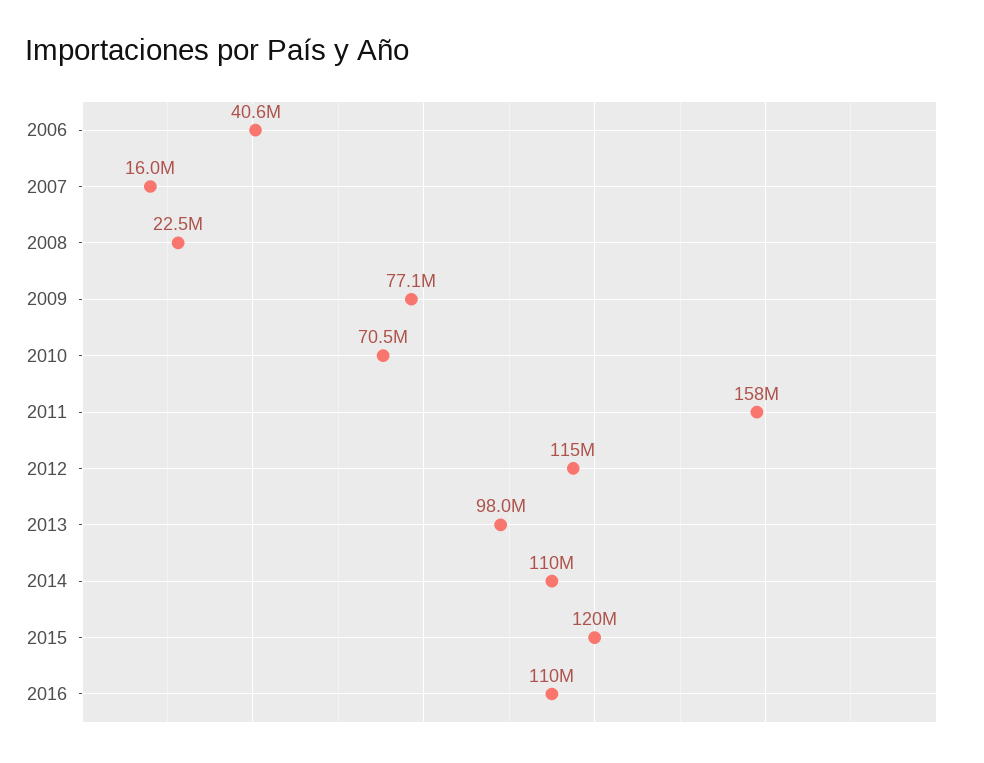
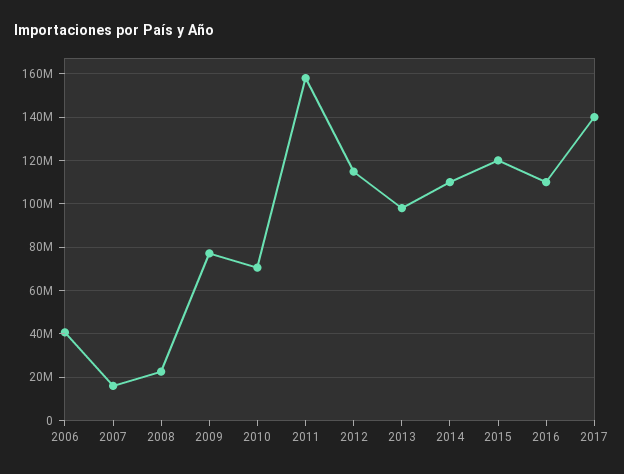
2017: none -> 140000000

